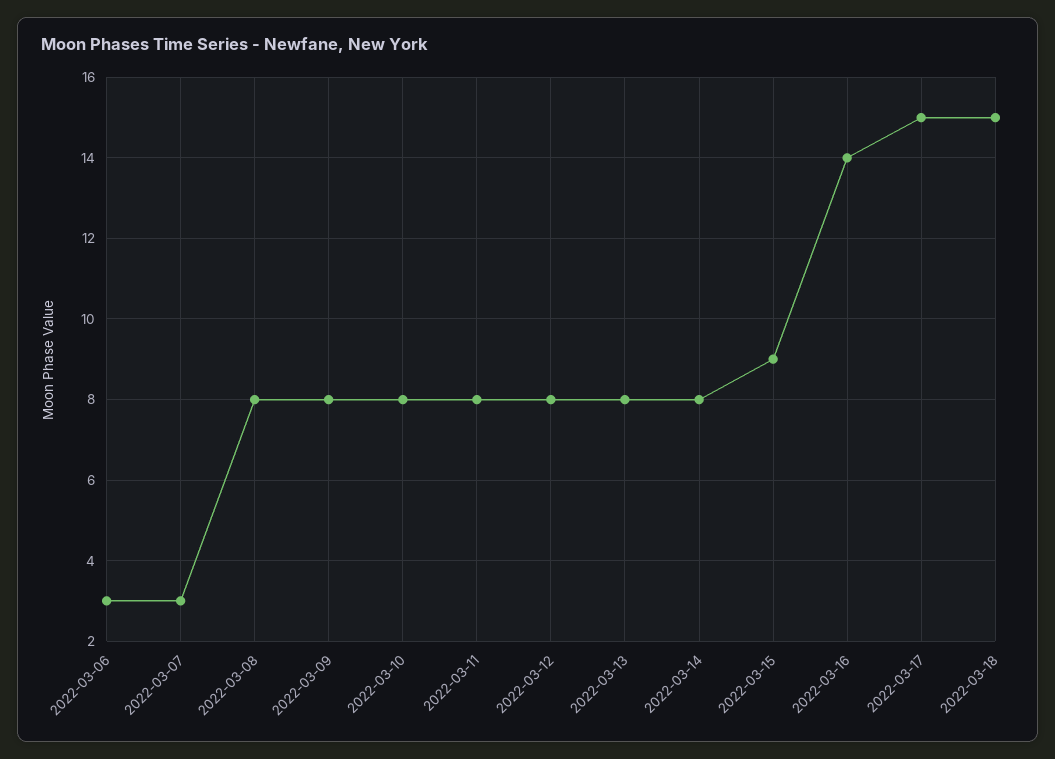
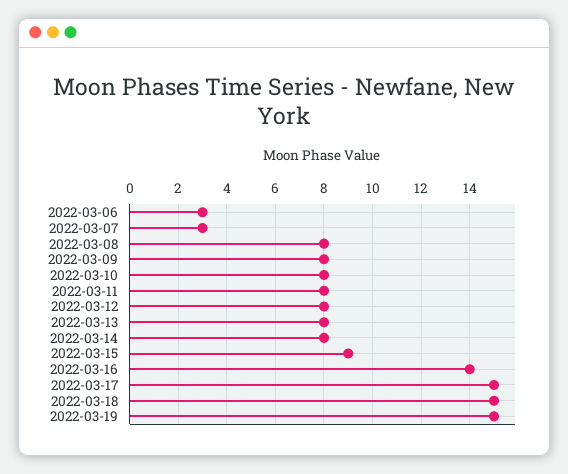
2022-03-19: none -> 15

